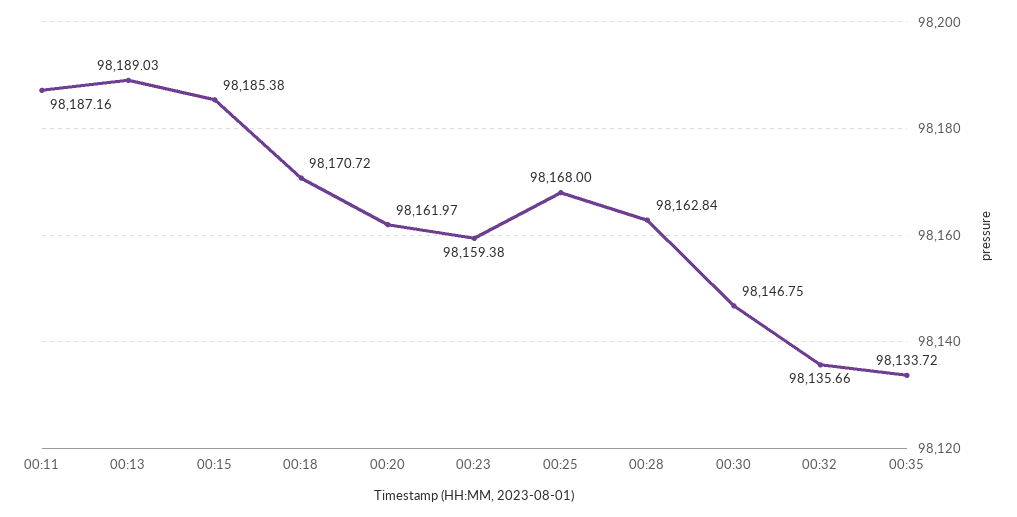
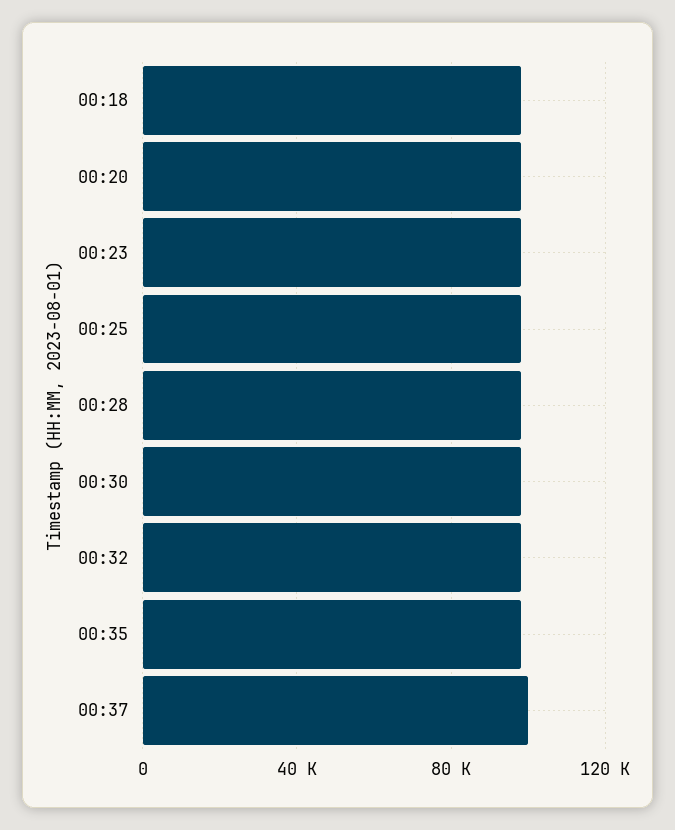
00:11: 98187.16 -> none
00:13: 98189.03 -> none
00:15: 98185.38 -> none
00:37: none -> 100000

